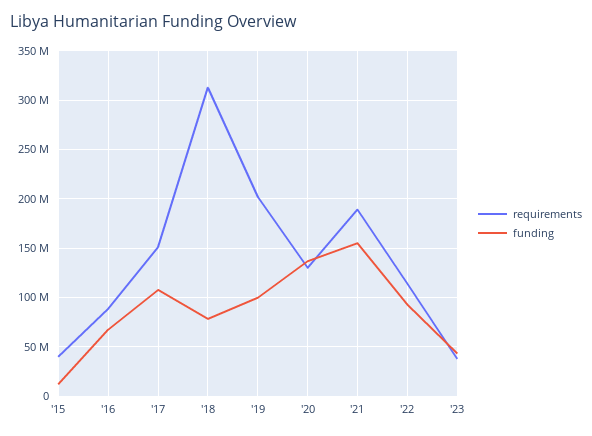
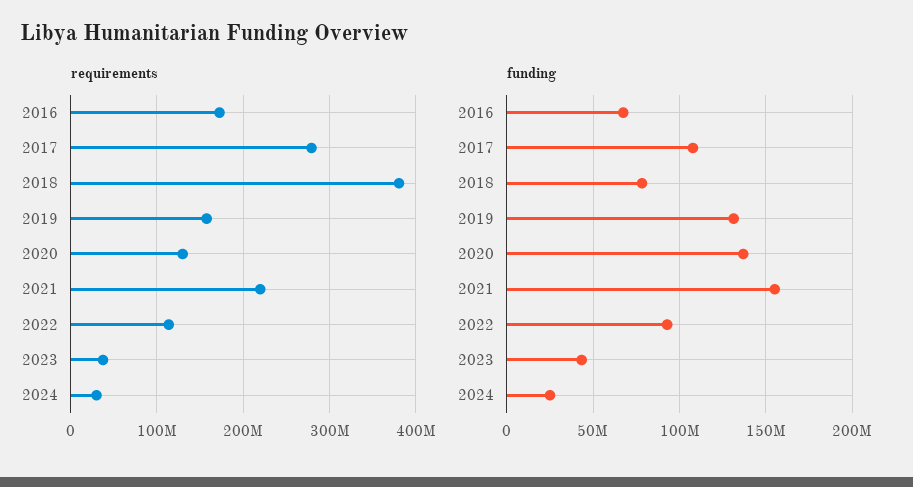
requirements, '15: 40000000 -> none
funding, '15: 10000000 -> none
requirements, '16: 90000000 -> 170000000
requirements, '17: 150000000 -> 280000000
requirements, '18: 310000000 -> 380000000
requirements, '19: 200000000 -> 160000000
funding, '19: 100000000 -> 130000000
requirements, '21: 190000000 -> 220000000
requirements, 2024: none -> 30000000
funding, 2024: none -> 25000000

